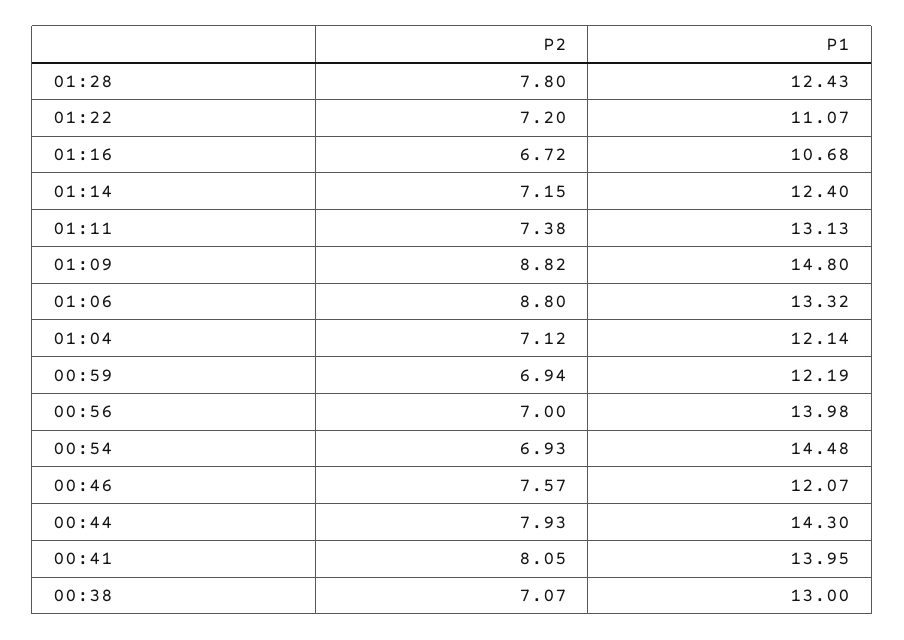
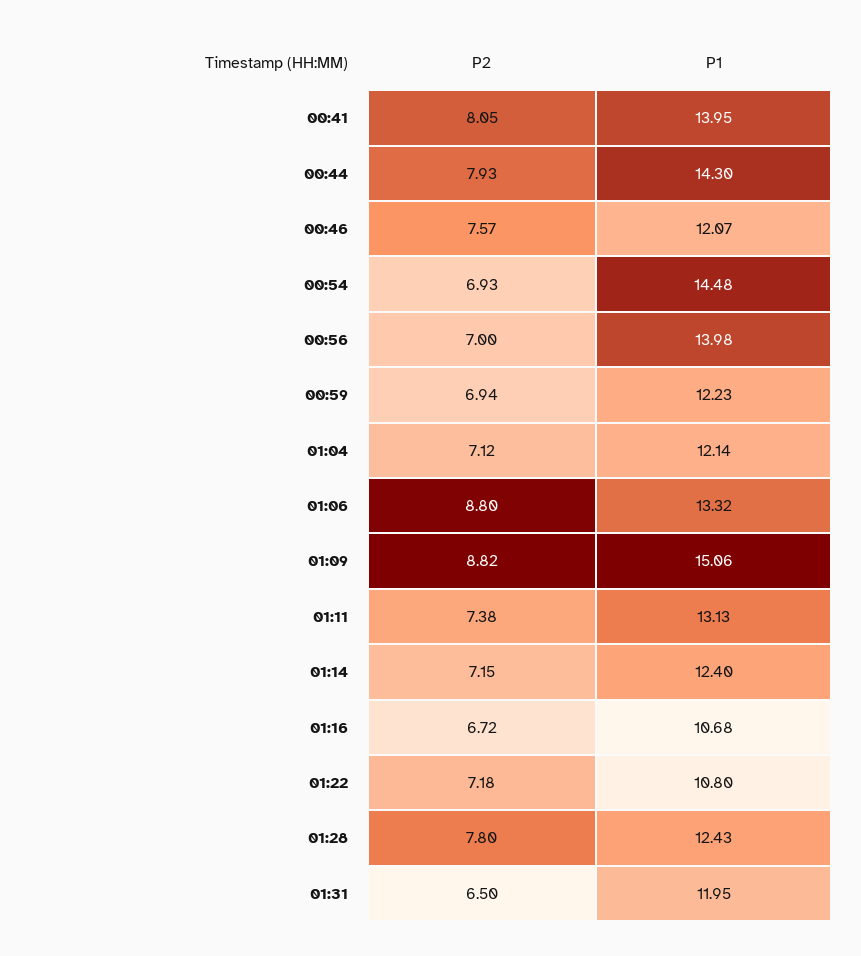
P2, 01:22: 7.2 -> 7.18
P1, 01:22: 11.07 -> 10.8
P1, 01:09: 14.8 -> 15.06
P1, 00:59: 12.19 -> 12.23
P2, 00:38: 7.07 -> none
P1, 00:38: 13 -> none
P2, 01:31: none -> 6.5
P1, 01:31: none -> 11.95

